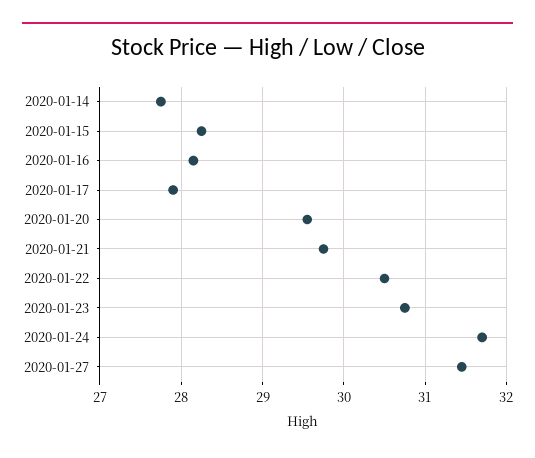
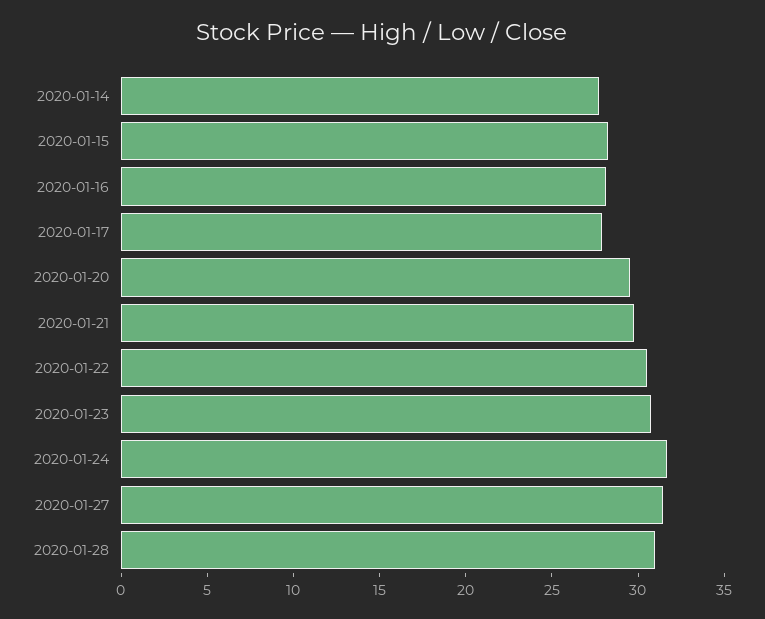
2020-01-28: none -> 31

